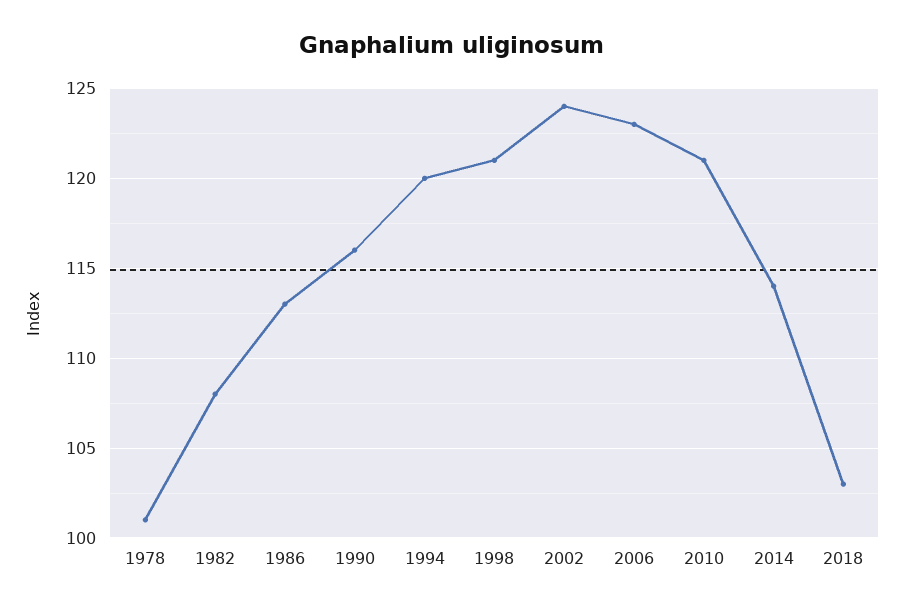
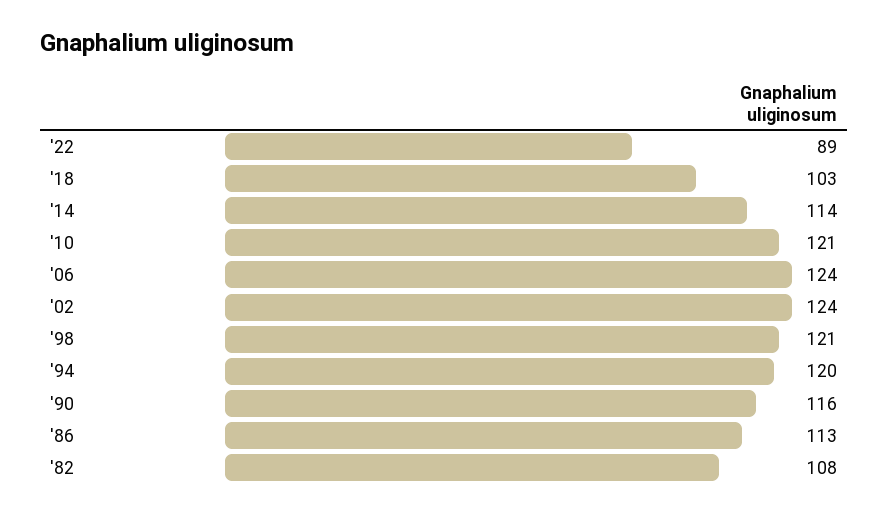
1978: 101 -> none
2006: 123 -> 124
'22: none -> 89

